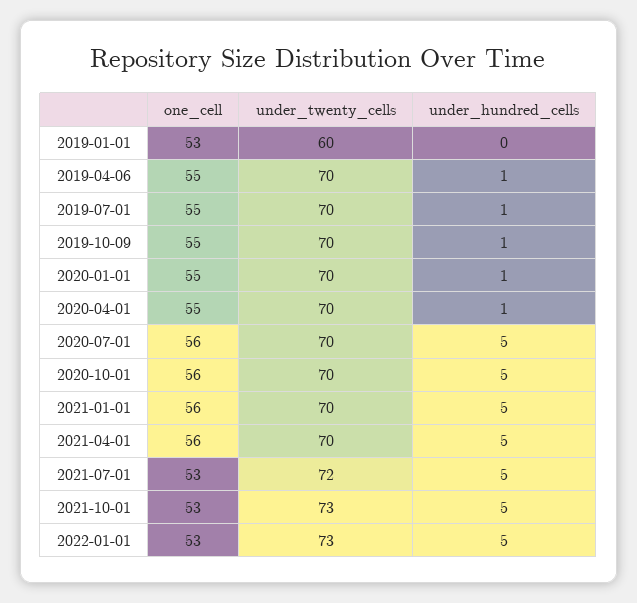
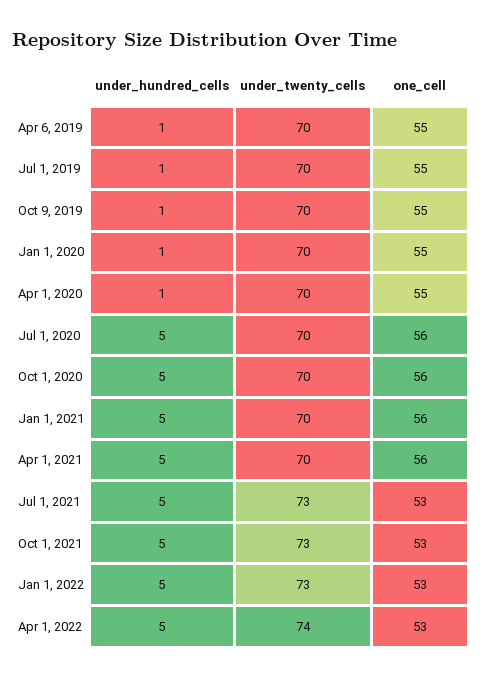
one_cell, 2019-01-01: 53 -> none
under_twenty_cells, 2019-01-01: 60 -> none
under_hundred_cells, 2019-01-01: 0 -> none
under_twenty_cells, 2021-07-01: 72 -> 73
under_hundred_cells, Apr 1, 2022: none -> 5
under_twenty_cells, Apr 1, 2022: none -> 74
one_cell, Apr 1, 2022: none -> 53

